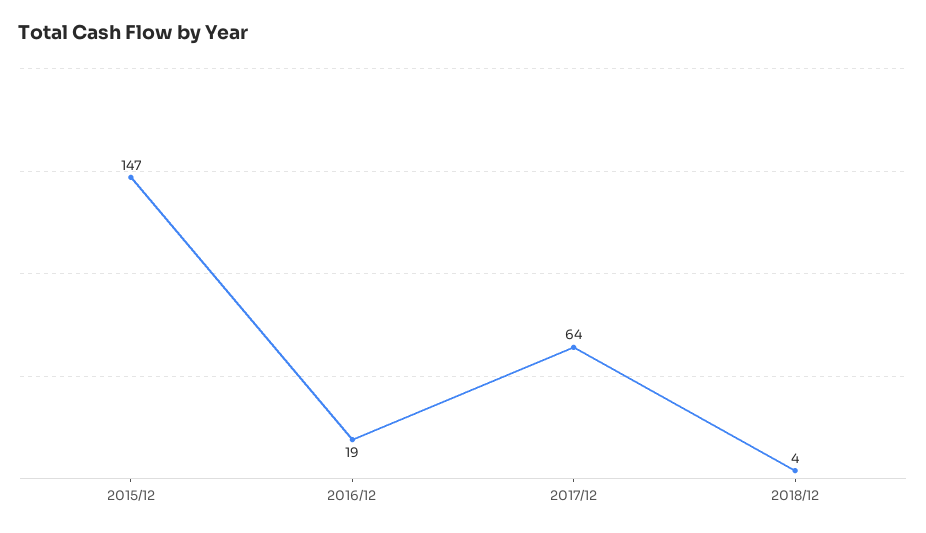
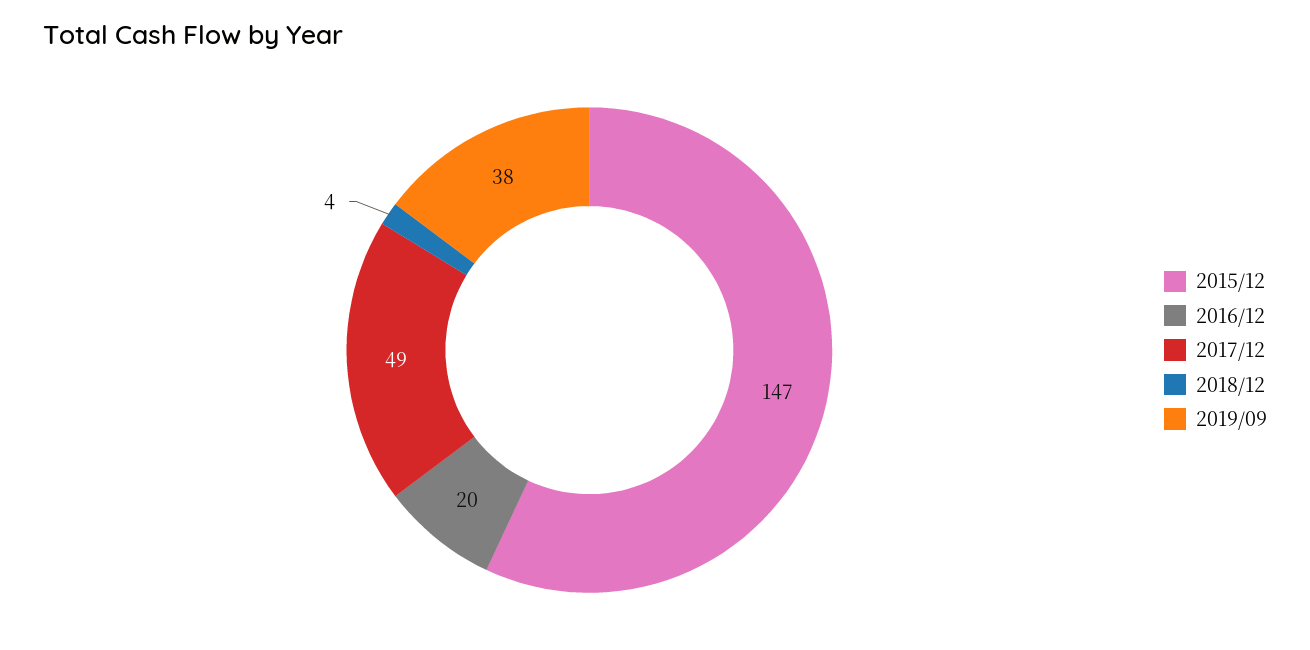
2016/12: 19 -> 20
2017/12: 64 -> 49
2019/09: none -> 38

